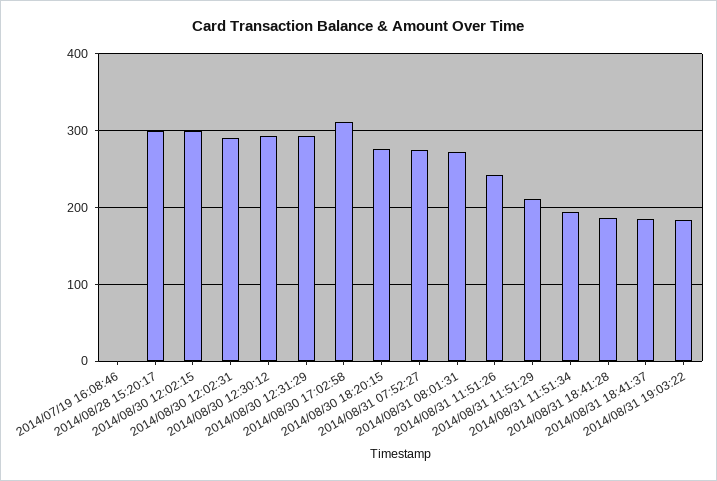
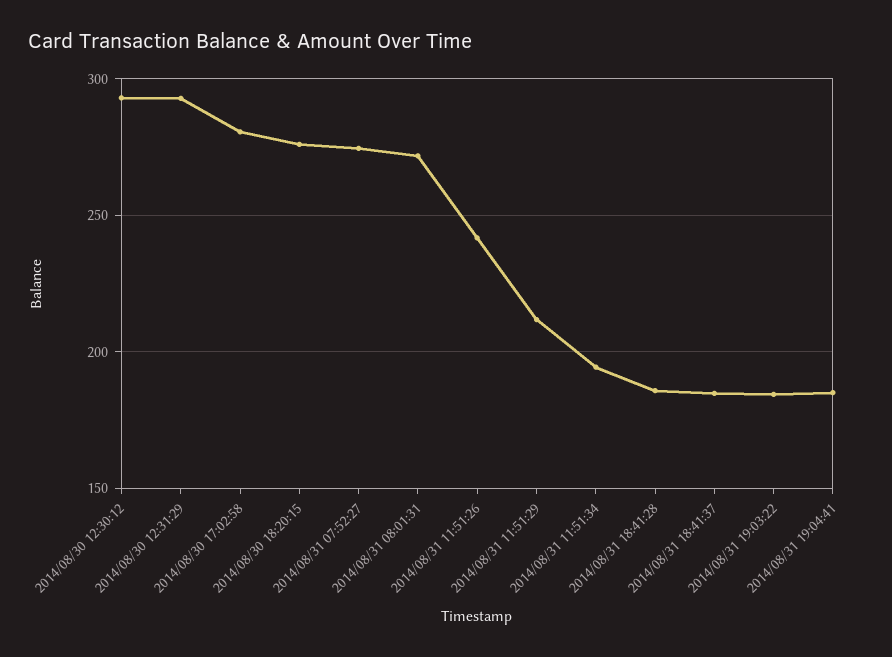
2014/07/19 16:08:46: 0 -> none
2014/08/28 15:20:17: 300 -> none
2014/08/30 12:02:15: 300 -> none
2014/08/30 12:02:31: 290 -> none
2014/08/30 17:02:58: 310 -> 280
2014/08/31 19:04:41: none -> 185

